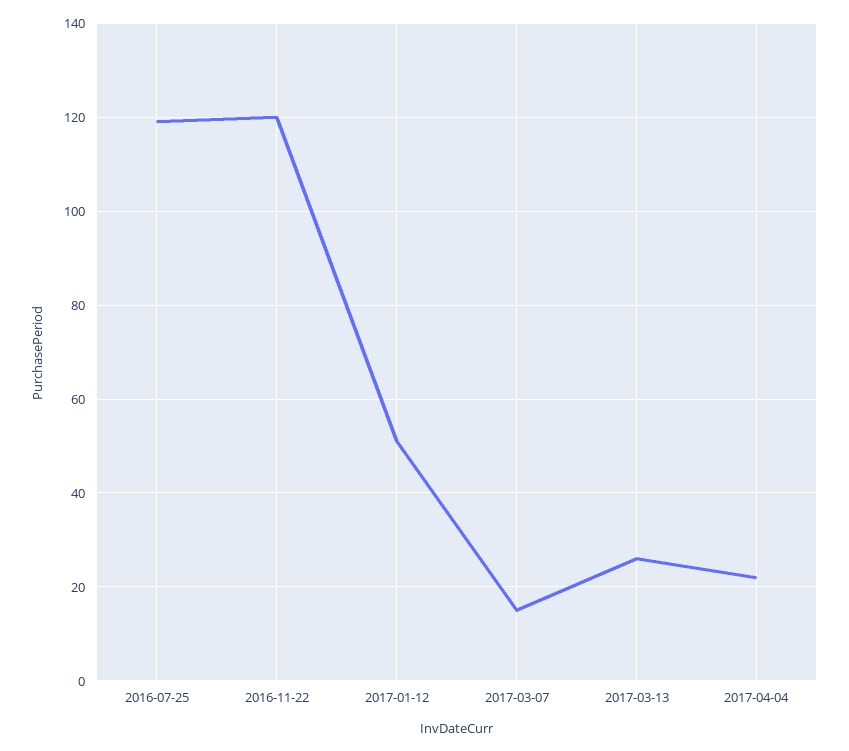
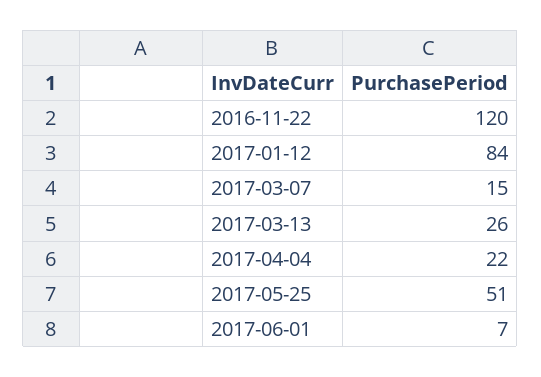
2016-07-25: 120 -> none
2017-01-12: 50 -> 84
2017-05-25: none -> 51
2017-06-01: none -> 7

